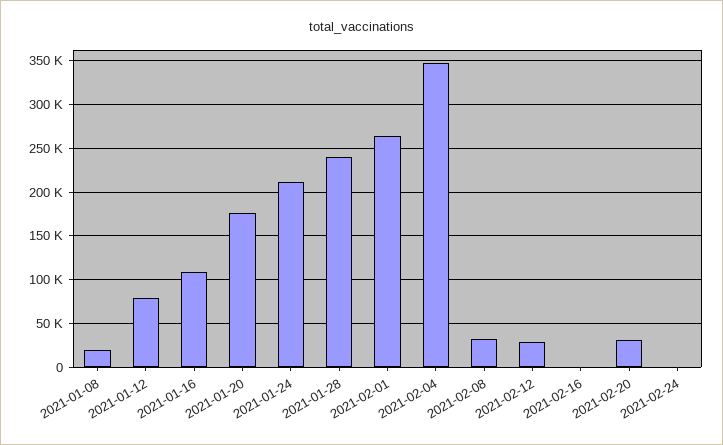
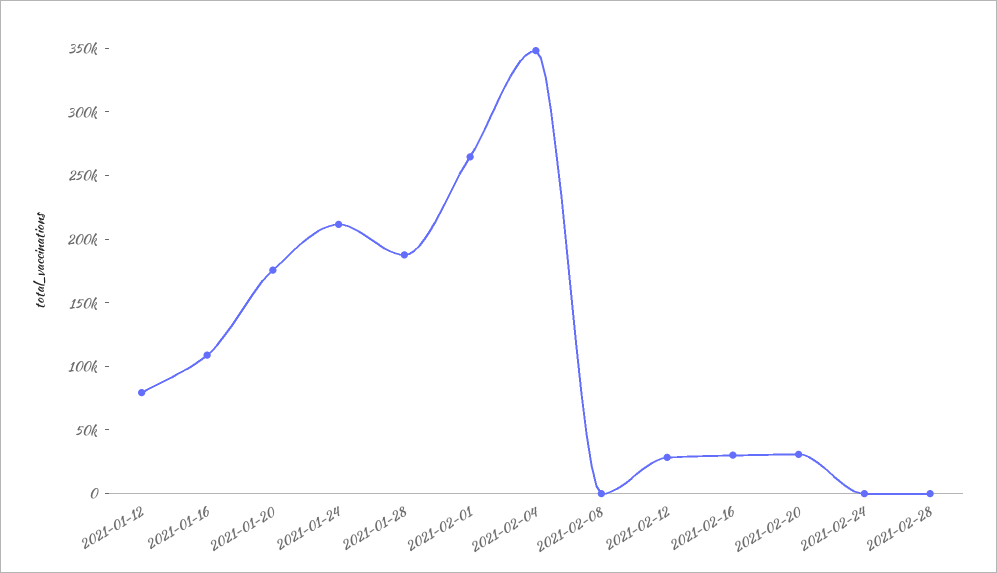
2021-01-08: 20000 -> none
2021-01-28: 240000 -> 190000
2021-02-08: 30000 -> 0
2021-02-16: 0 -> 30000
2021-02-28: none -> 0

